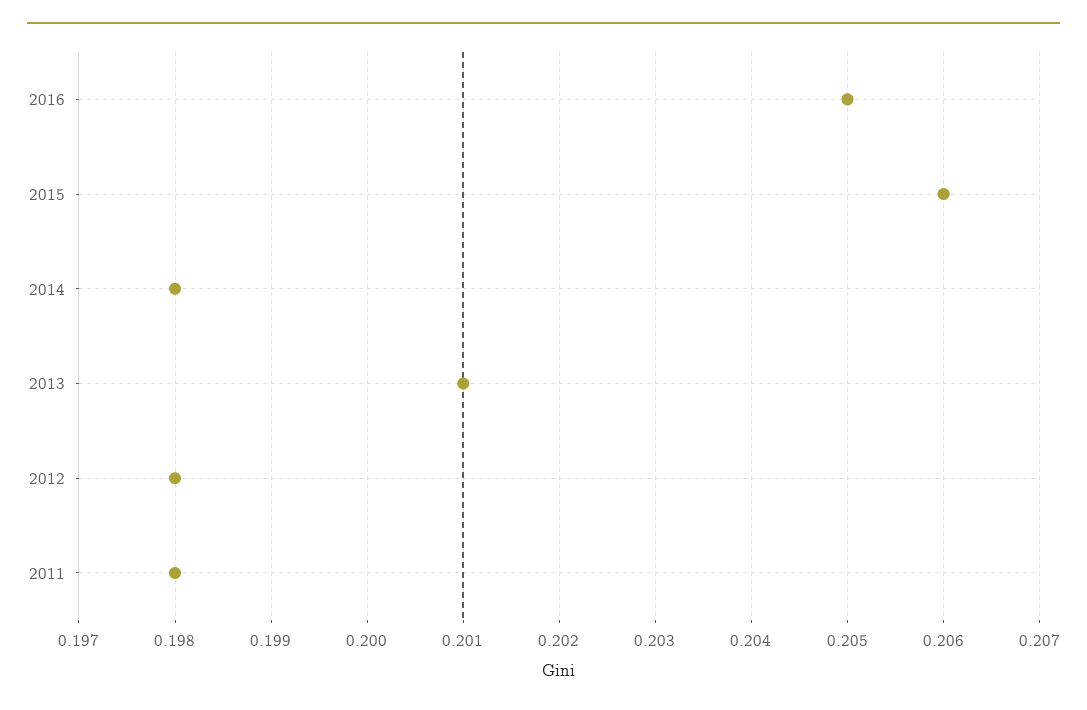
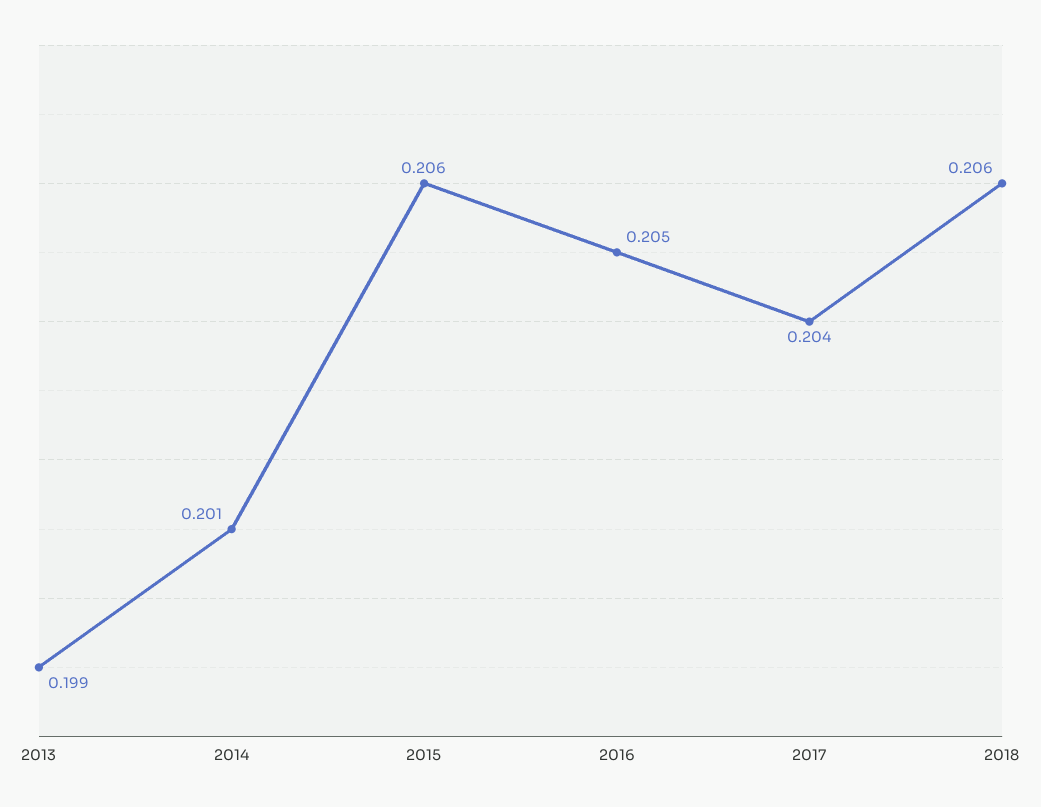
2014: 0.198 -> 0.201
2013: 0.201 -> 0.199
2012: 0.198 -> none
2011: 0.198 -> none
2017: none -> 0.204
2018: none -> 0.206

